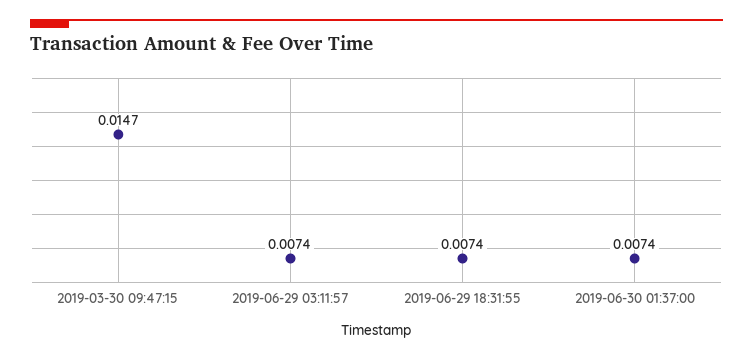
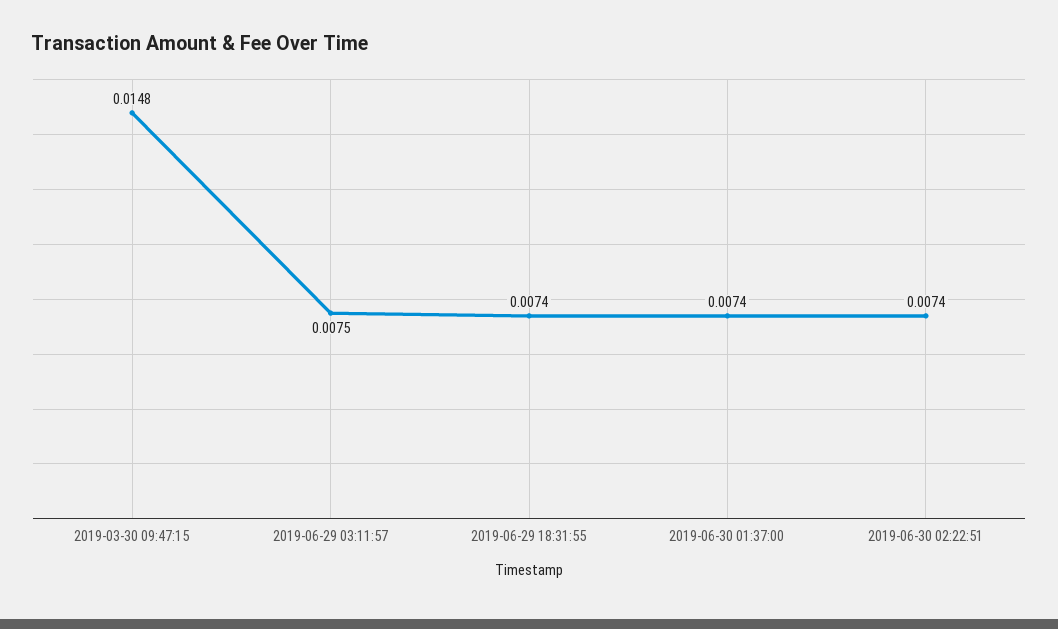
2019-03-30 09:47:15: 0.0147 -> 0.0148
2019-06-29 03:11:57: 0.0074 -> 0.0075
2019-06-30 02:22:51: none -> 0.0074

